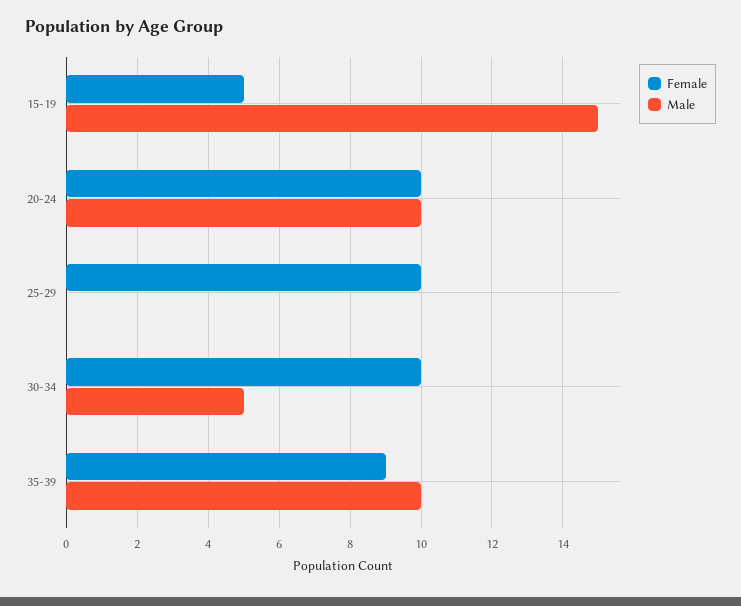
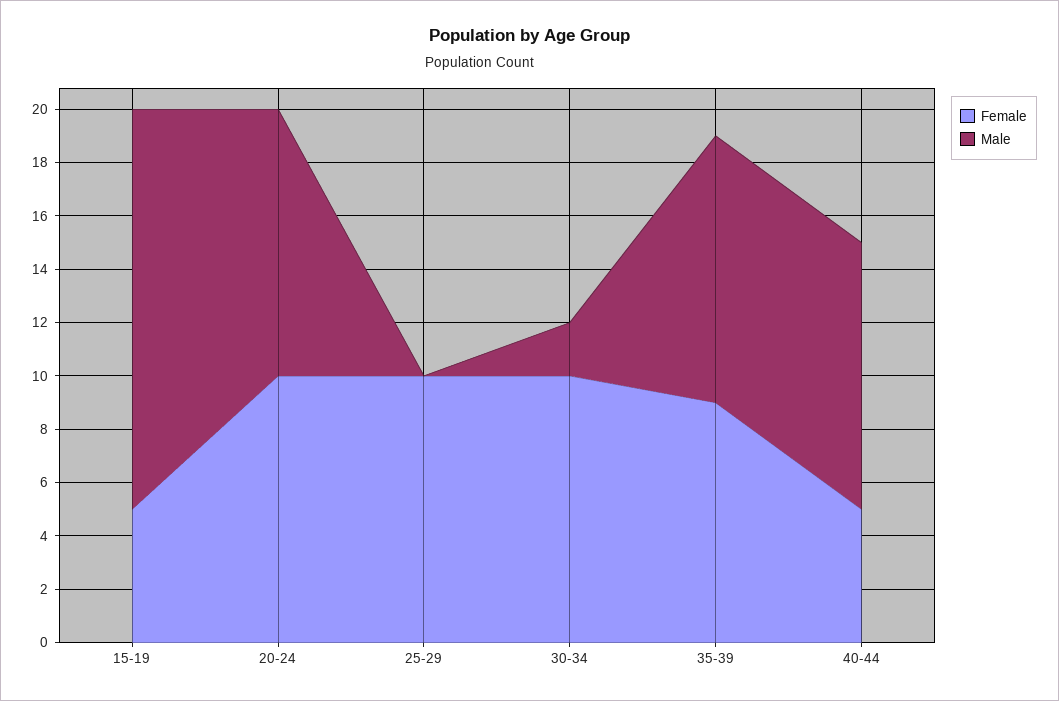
Male, 30-34: 5 -> 2
Female, 40-44: none -> 5
Male, 40-44: none -> 10

